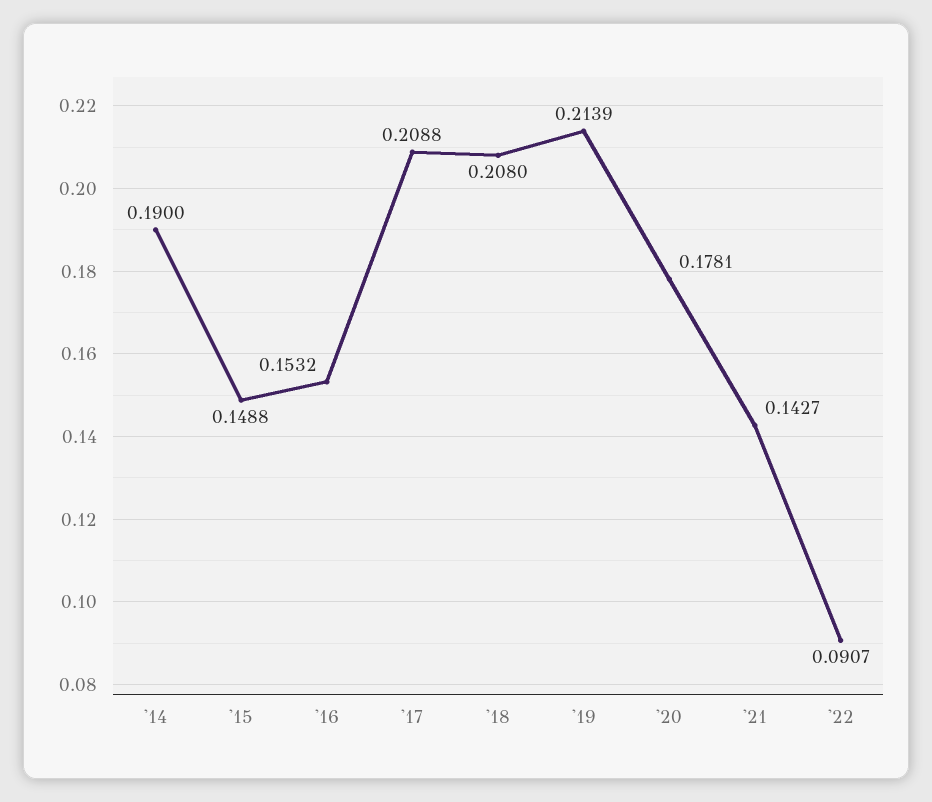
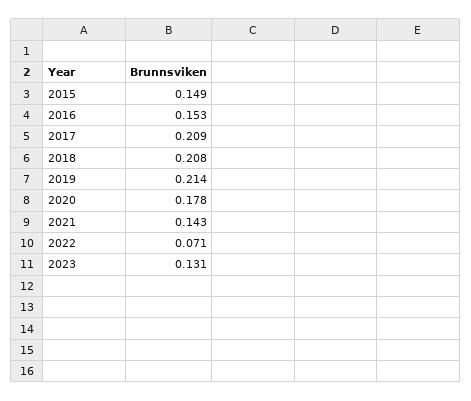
'14: 0.19 -> none
'22: 0.0907 -> 0.071
2023: none -> 0.131

